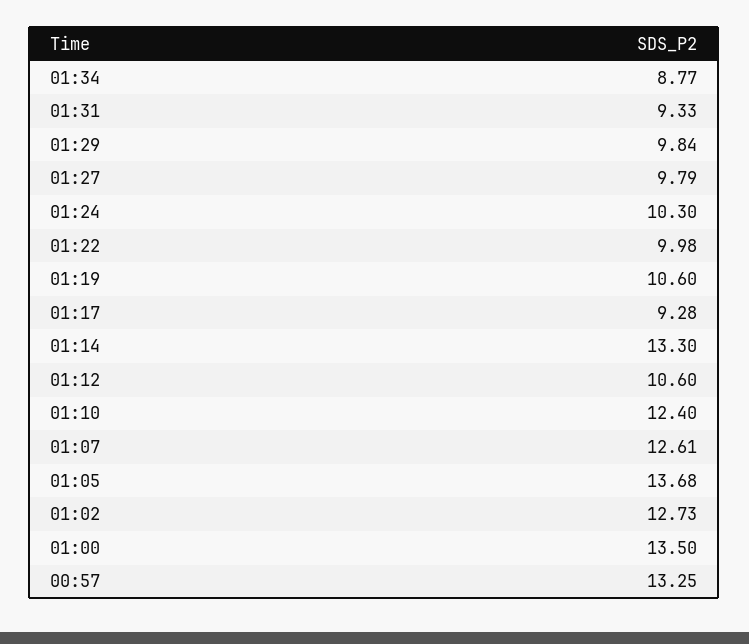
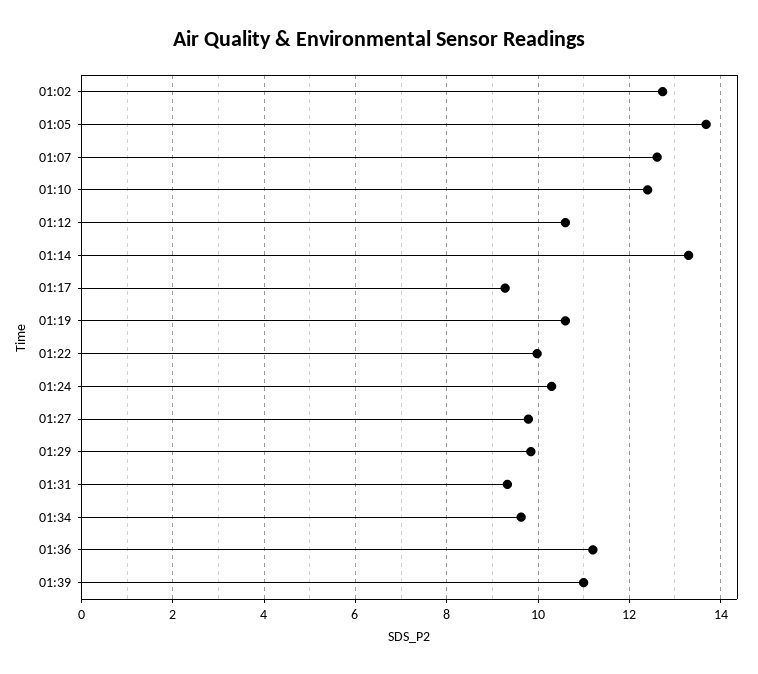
01:34: 8.77 -> 9.6
01:00: 13.5 -> none
00:57: 13.25 -> none
01:36: none -> 11.2
01:39: none -> 11

